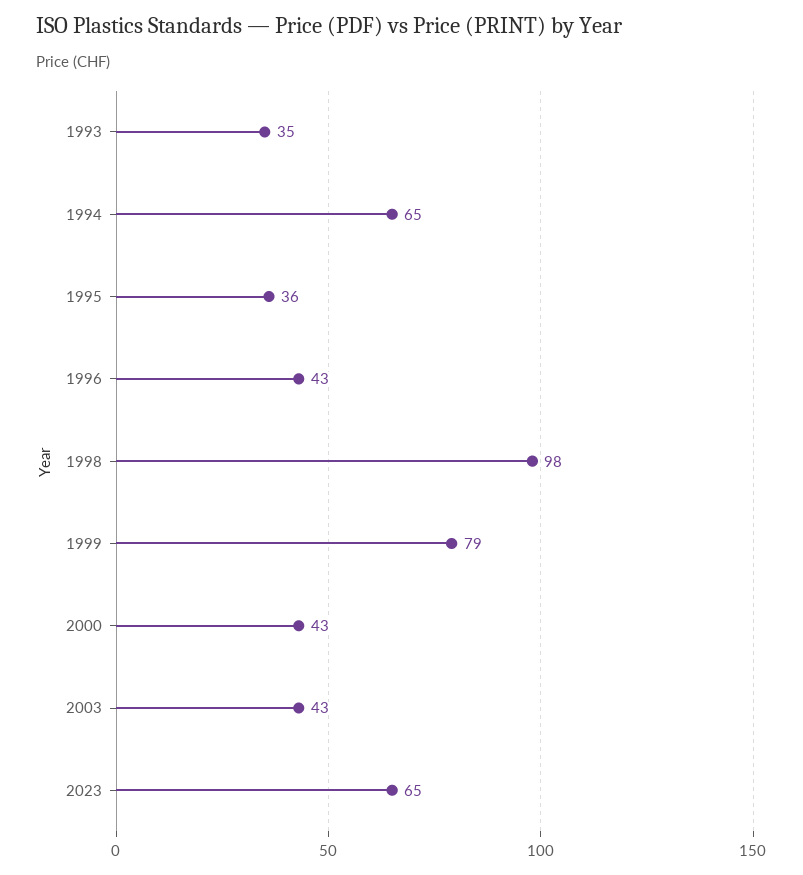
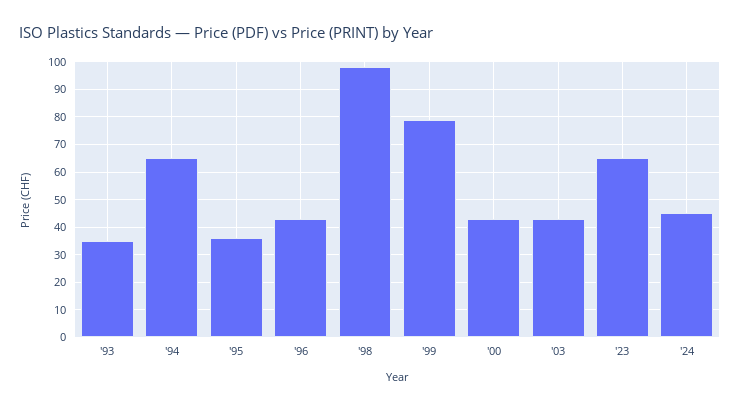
'24: none -> 45

